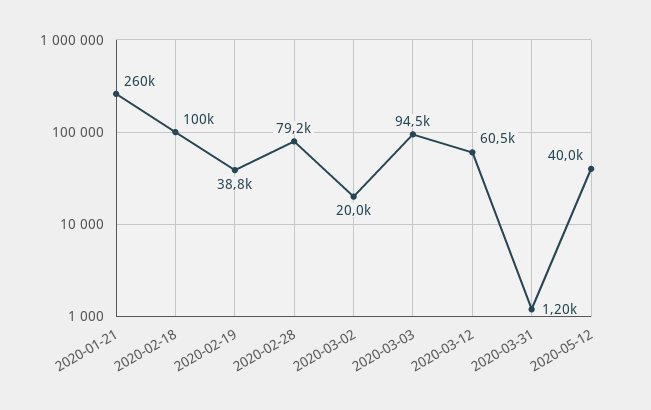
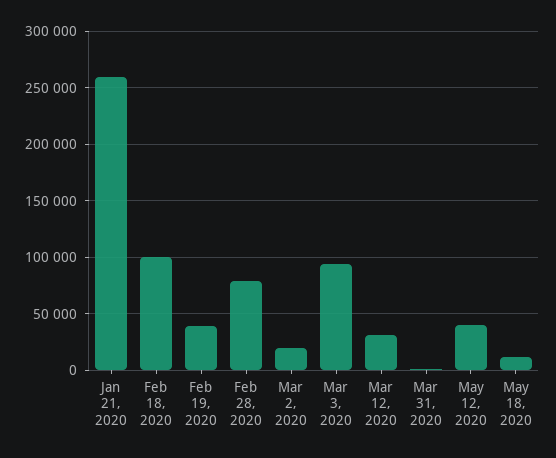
2020-03-12: 60500 -> 30000
May 18, 2020: none -> 10000

